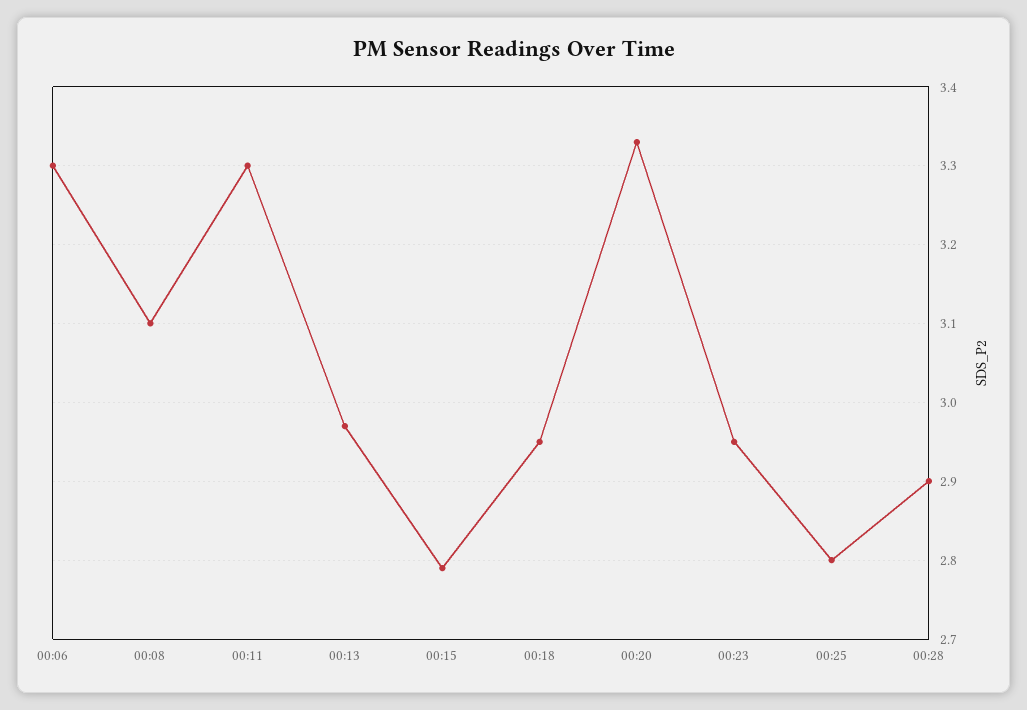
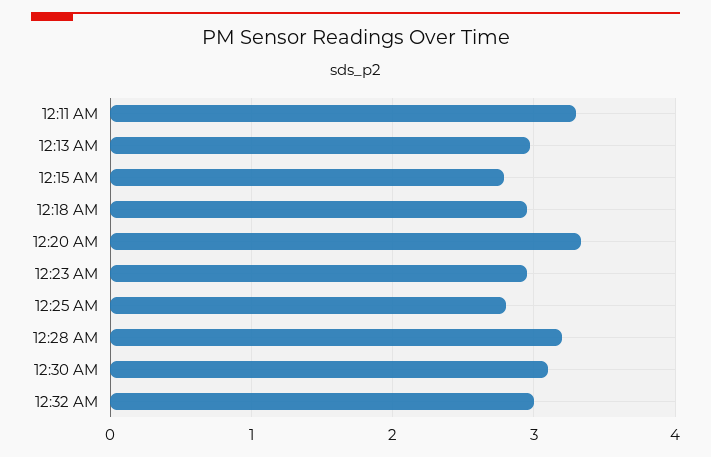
00:06: 3.3 -> none
00:08: 3.1 -> none
00:28: 2.9 -> 3.2
12:30 AM: none -> 3.1
12:32 AM: none -> 3

